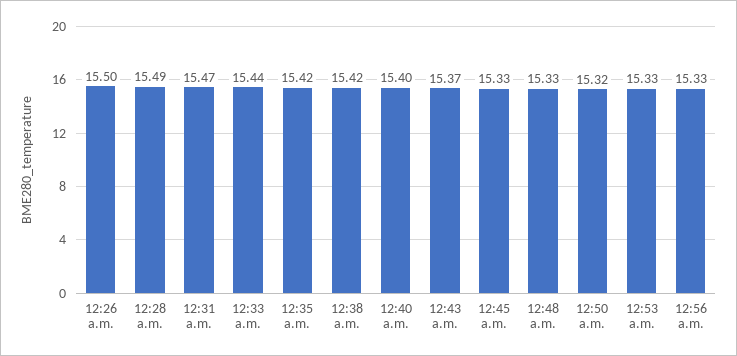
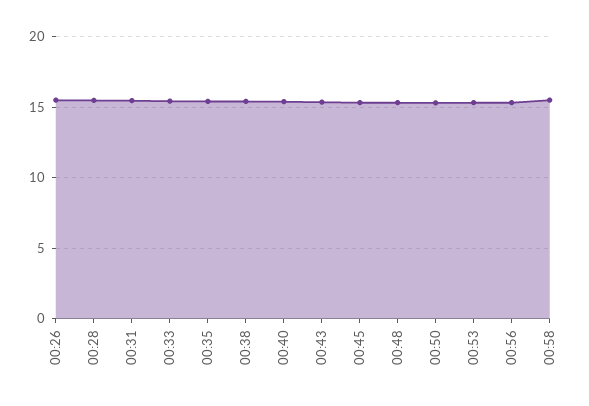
00:58: none -> 15.5

